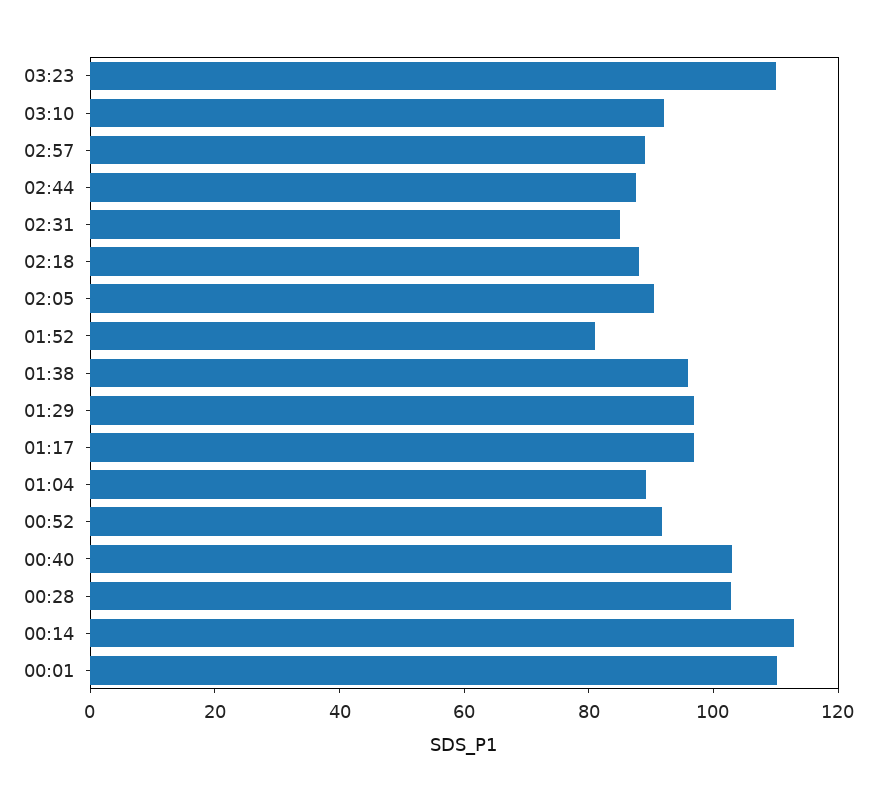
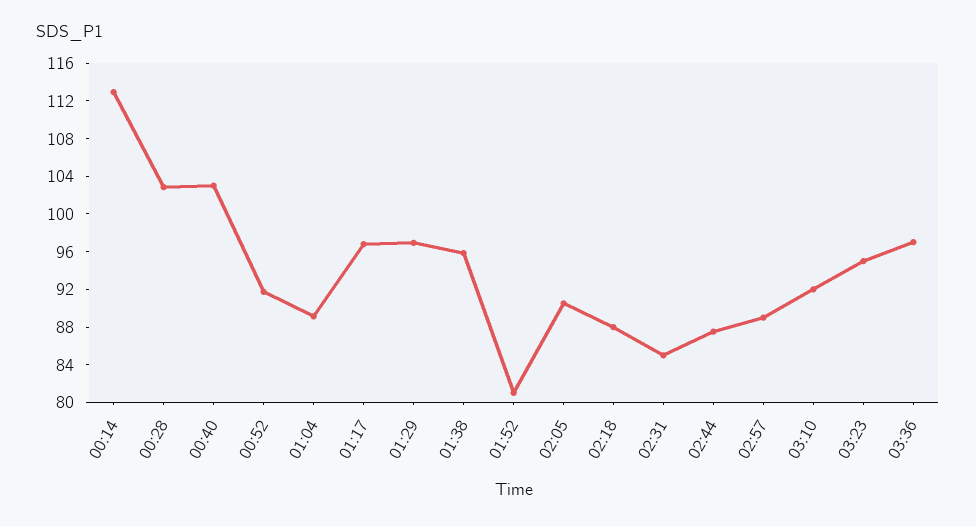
03:23: 110 -> 95
00:01: 110 -> none
03:36: none -> 97

